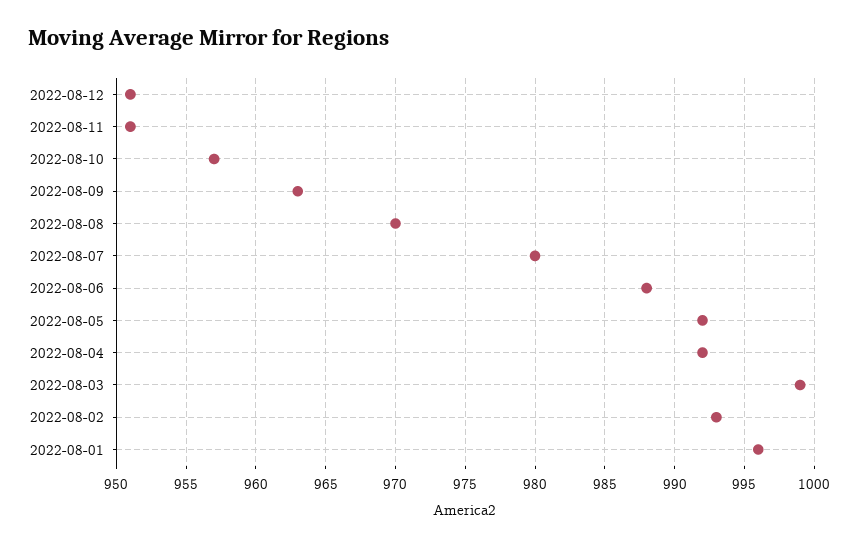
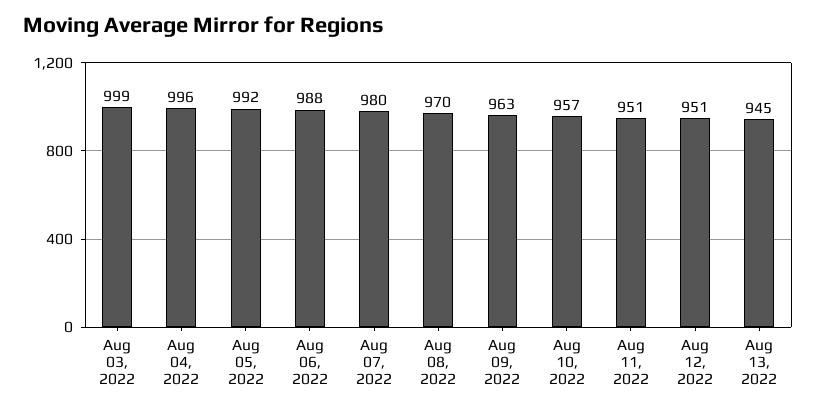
2022-08-04: 992 -> 996
2022-08-02: 993 -> none
2022-08-01: 996 -> none
Aug 13, 2022: none -> 945

